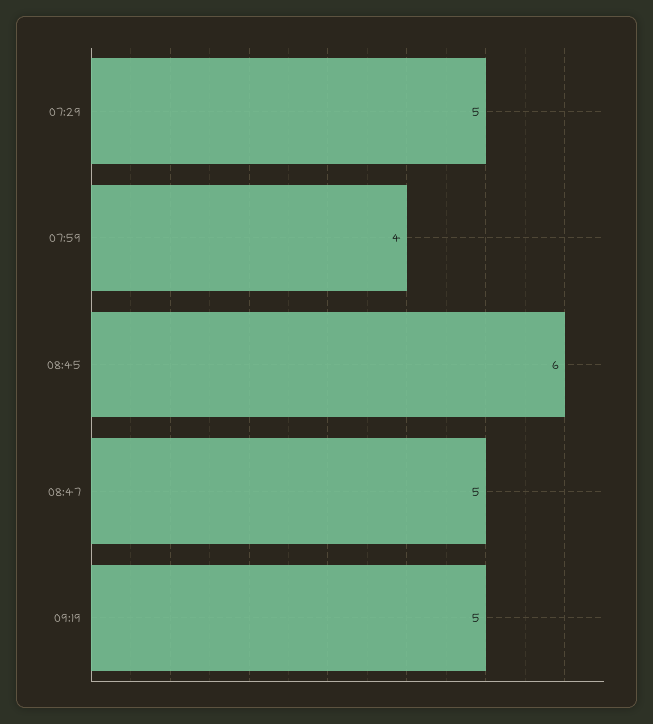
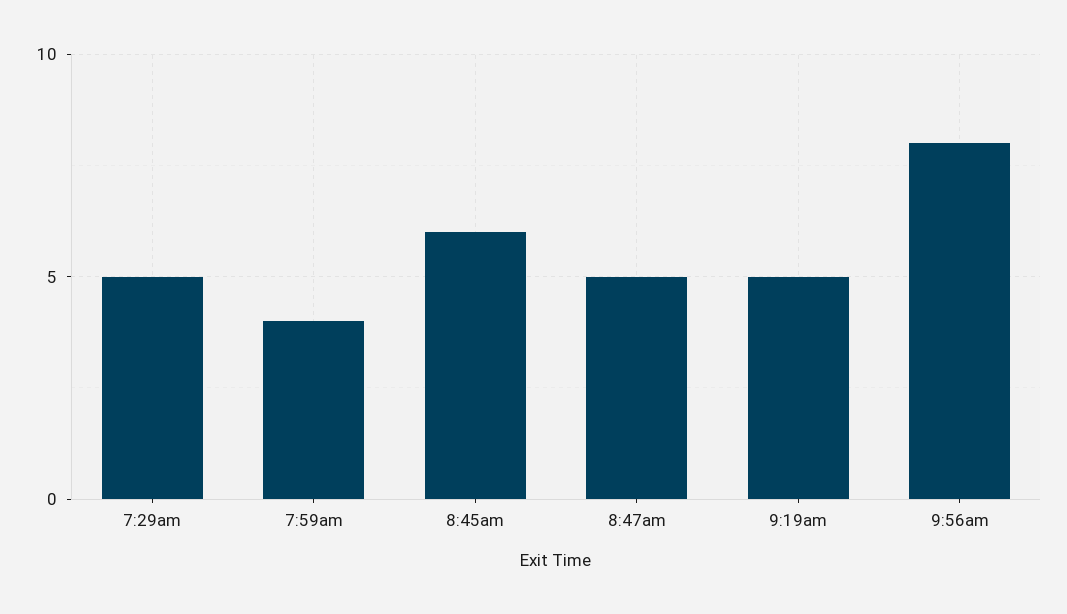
9:56am: none -> 8

